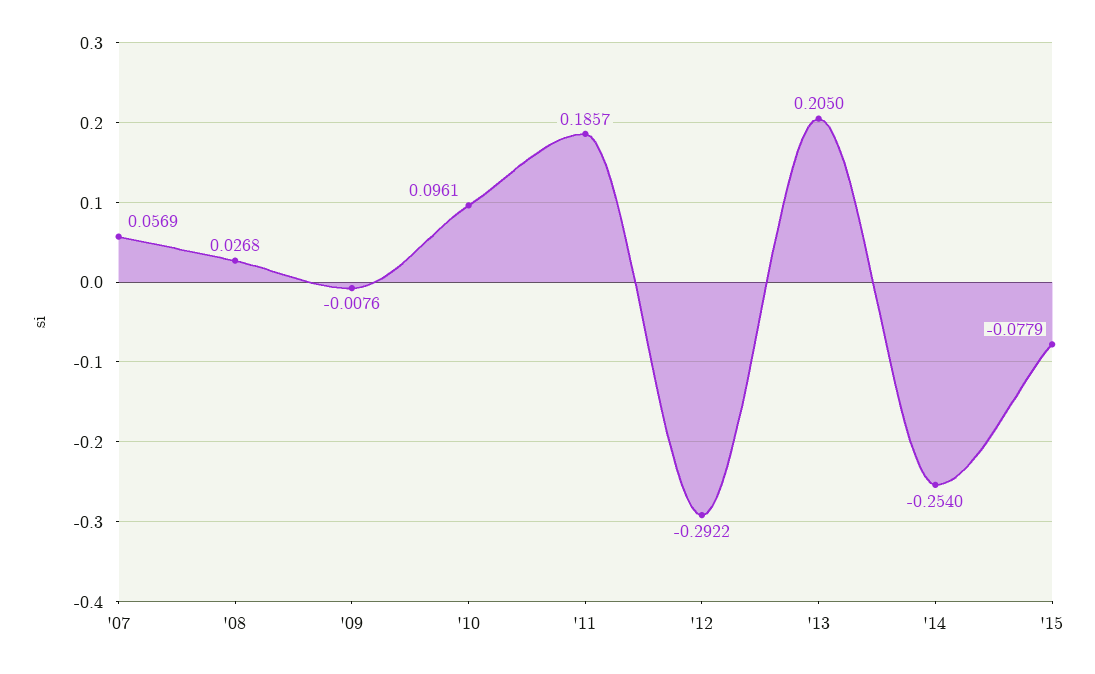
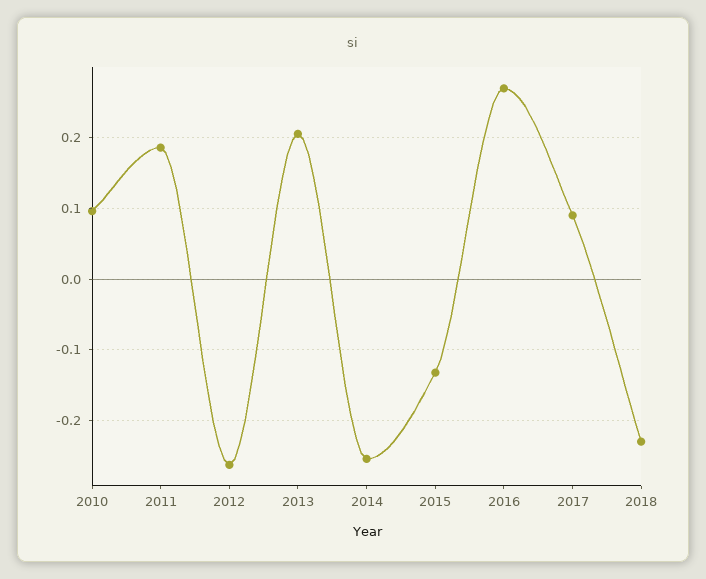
'07: 0.0569 -> none
'08: 0.0268 -> none
'09: -0.0076 -> none
'12: -0.2922 -> -0.26
'15: -0.0779 -> -0.13
2016: none -> 0.27
2017: none -> 0.09
2018: none -> -0.23

